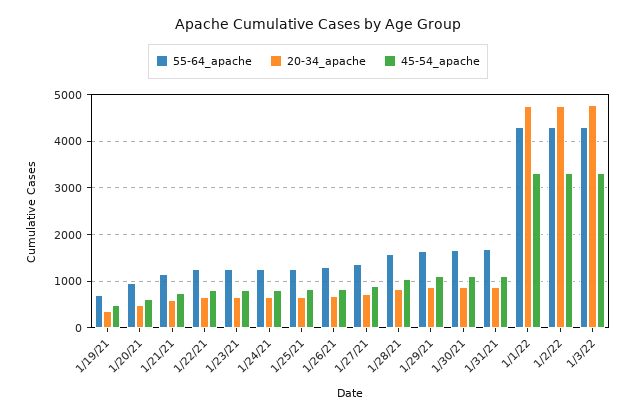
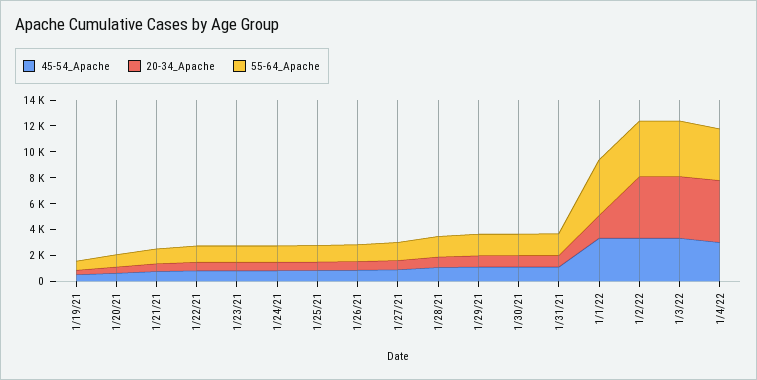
20-34_apache, 1/1/22: 4800 -> 2000
45-54_apache, 1/4/22: none -> 3000
20-34_apache, 1/4/22: none -> 5000
55-64_apache, 1/4/22: none -> 4000

